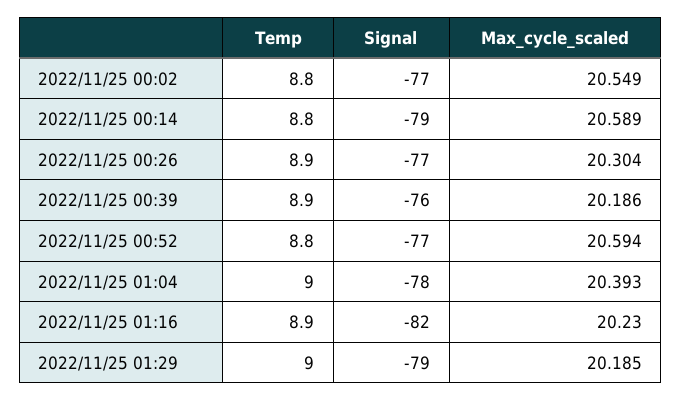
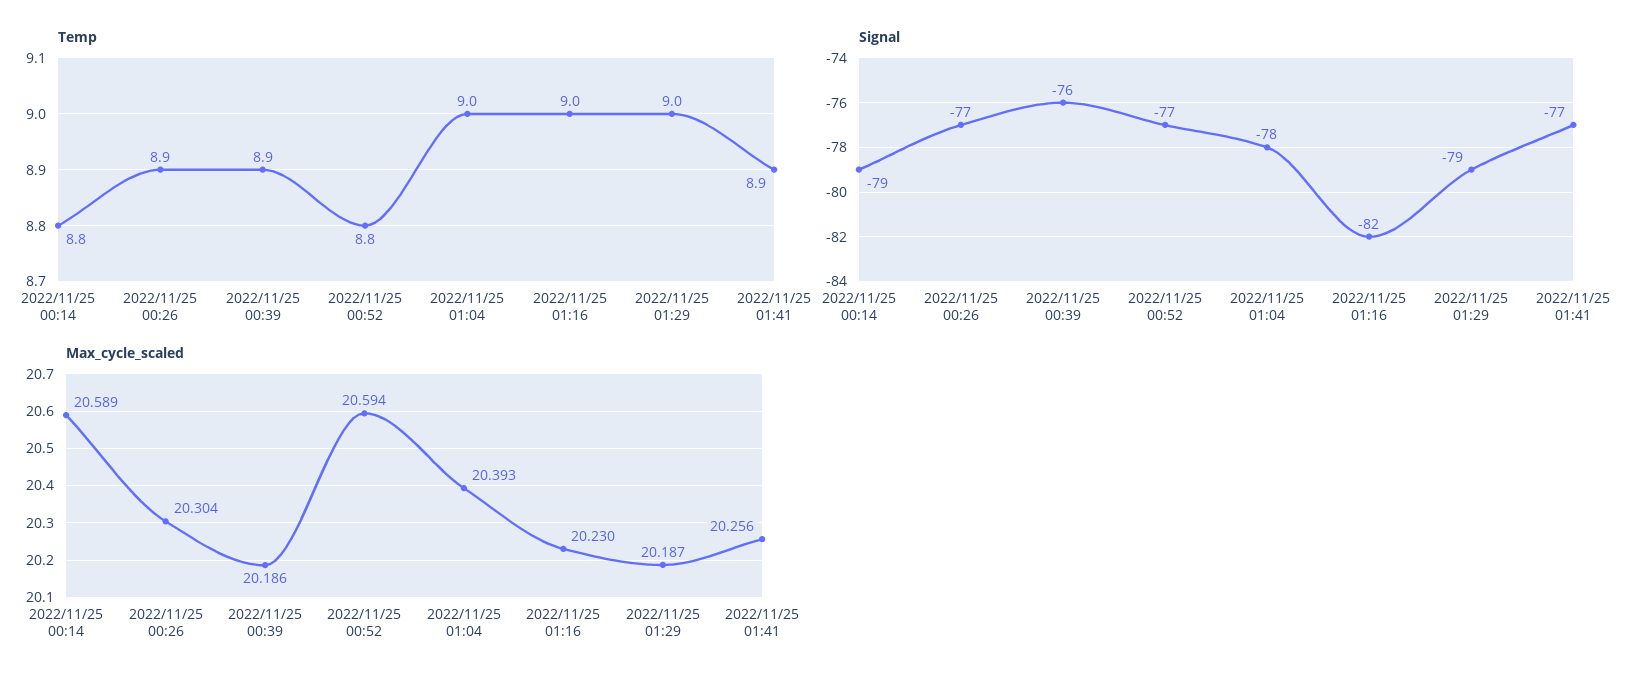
Temp, 2022/11/25 00:02: 8.8 -> none
Signal, 2022/11/25 00:02: -77 -> none
Max_cycle_scaled, 2022/11/25 00:02: 20.549 -> none
Temp, 2022/11/25 01:16: 8.9 -> 9
Max_cycle_scaled, 2022/11/25 01:29: 20.185 -> 20.187
Temp, 2022/11/25 01:41: none -> 8.9
Signal, 2022/11/25 01:41: none -> -77
Max_cycle_scaled, 2022/11/25 01:41: none -> 20.256

